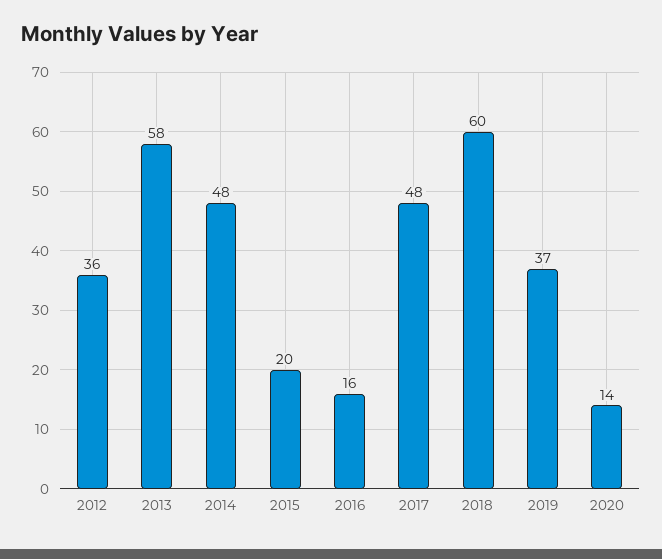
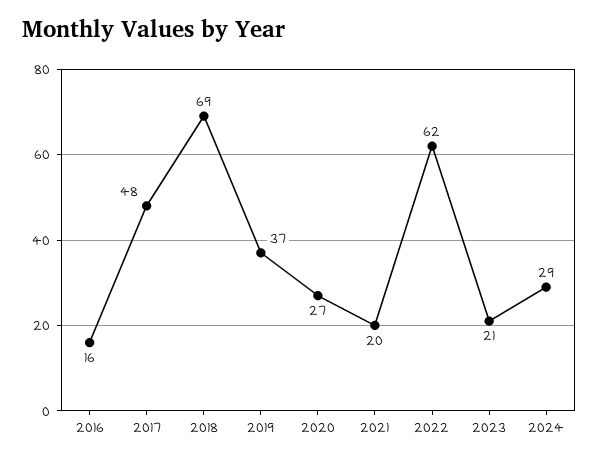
2012: 36 -> none
2013: 58 -> none
2014: 48 -> none
2015: 20 -> none
2018: 60 -> 69
2020: 14 -> 27
2021: none -> 20
2022: none -> 62
2023: none -> 21
2024: none -> 29

